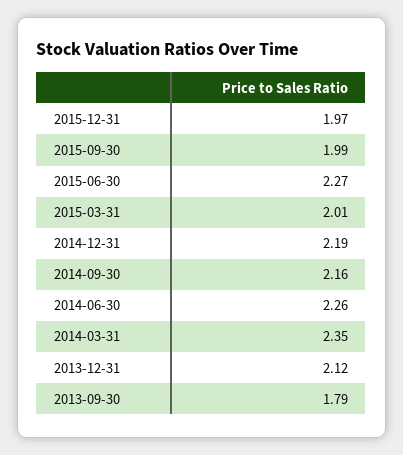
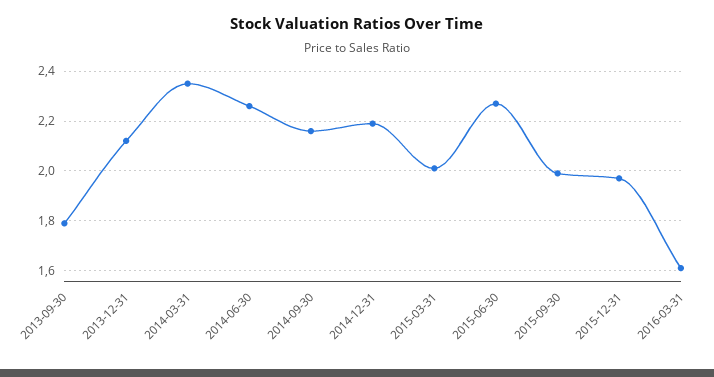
2016-03-31: none -> 1.6

